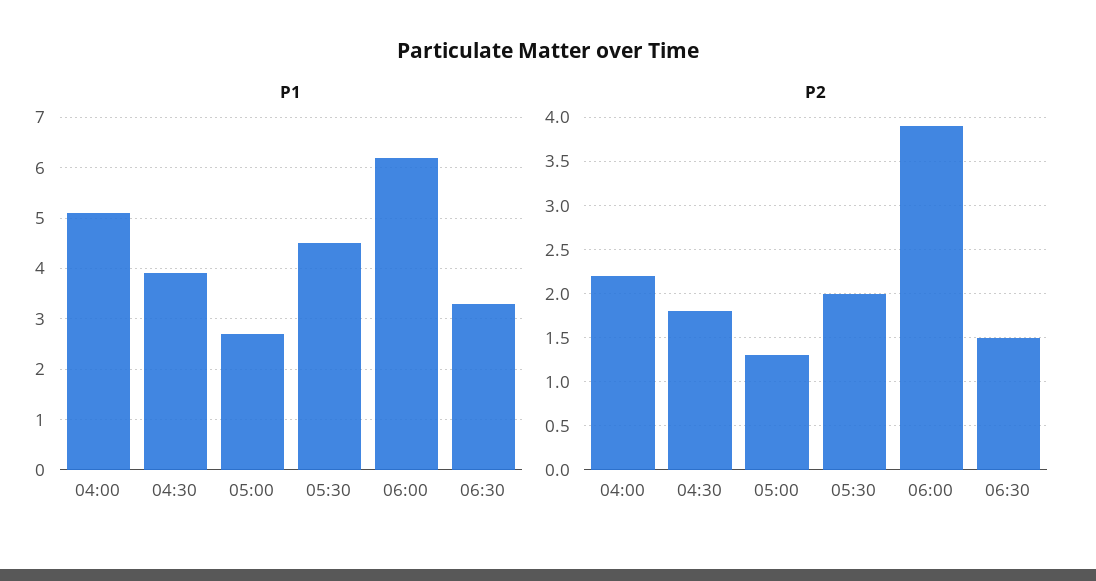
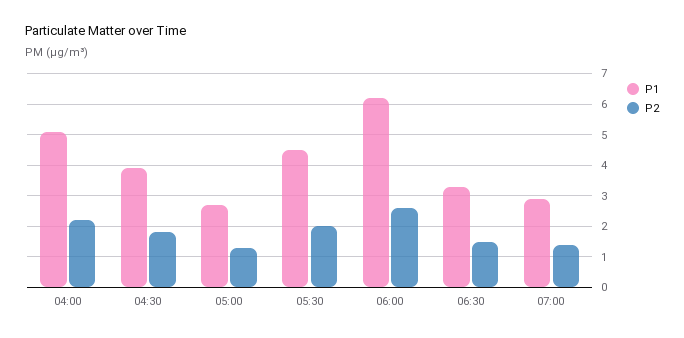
P2, 06:00: 3.9 -> 2.5
P1, 07:00: none -> 3
P2, 07:00: none -> 1.5

